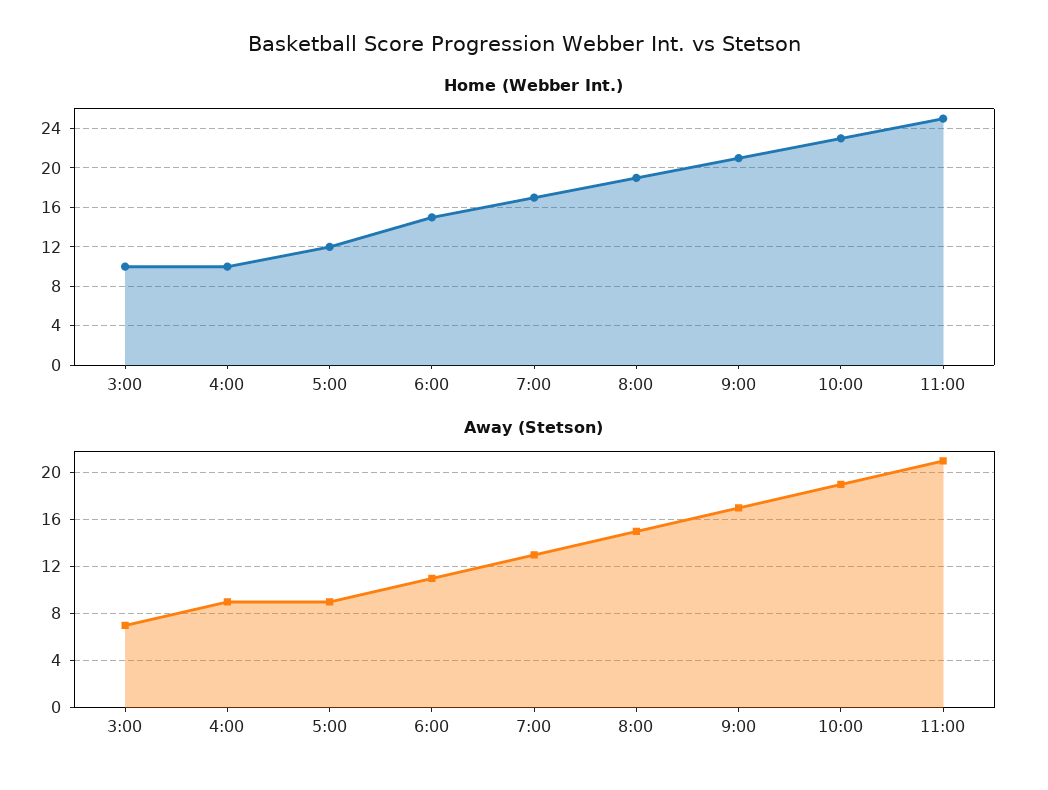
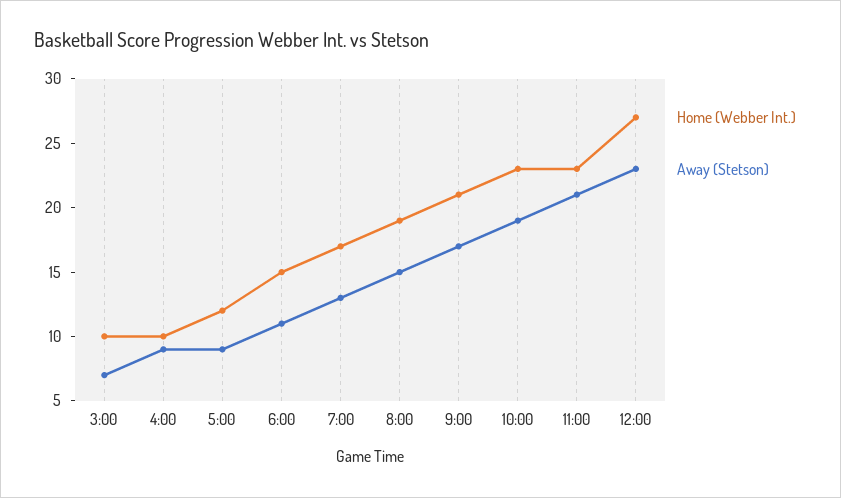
Home (Webber Int.), 11:00: 25 -> 23
Home (Webber Int.), 12:00: none -> 27
Away (Stetson), 12:00: none -> 23

